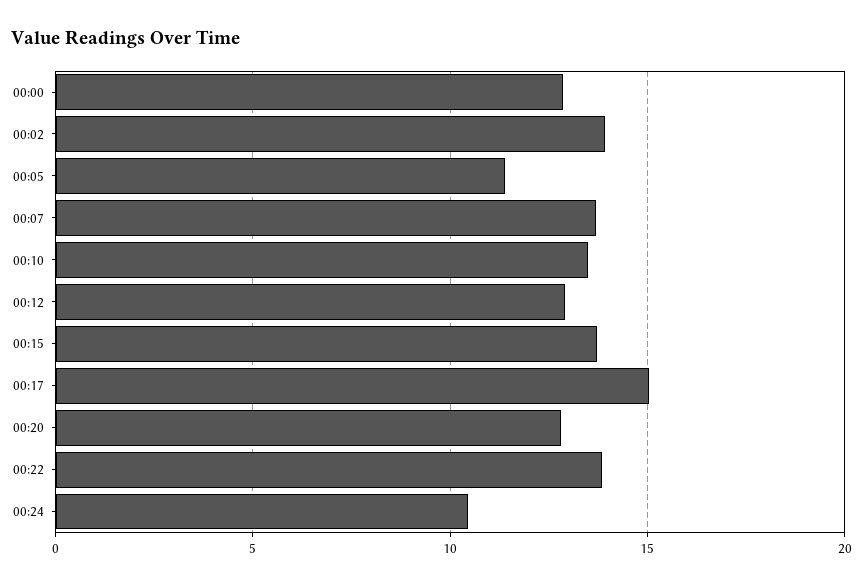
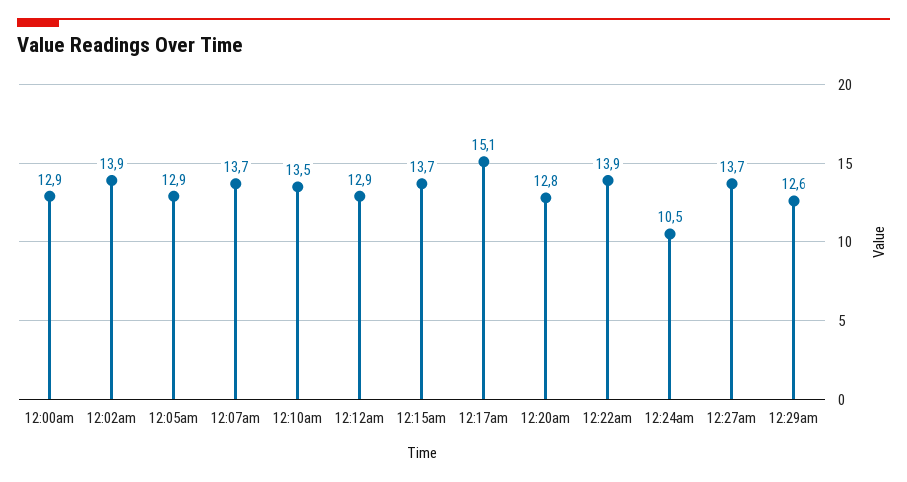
00:05: 11.5 -> 12.9
12:27am: none -> 13.7
12:29am: none -> 12.6

